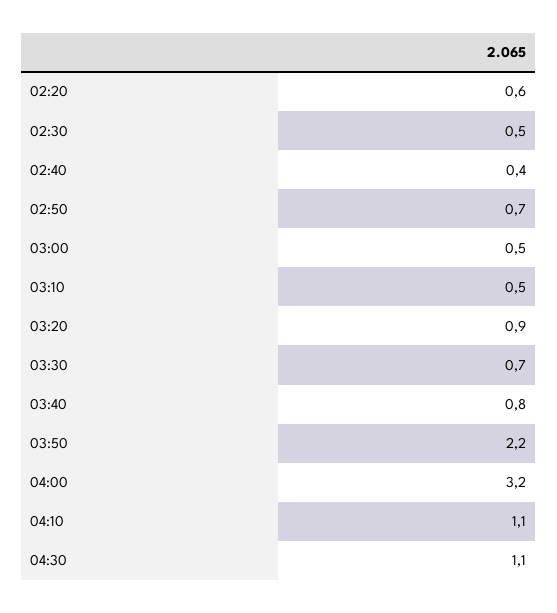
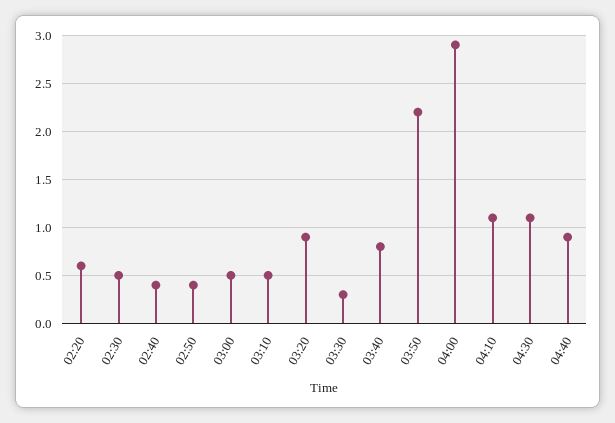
02:50: 0.7 -> 0.4
03:30: 0.7 -> 0.3
04:00: 3.2 -> 2.9
04:40: none -> 0.9

